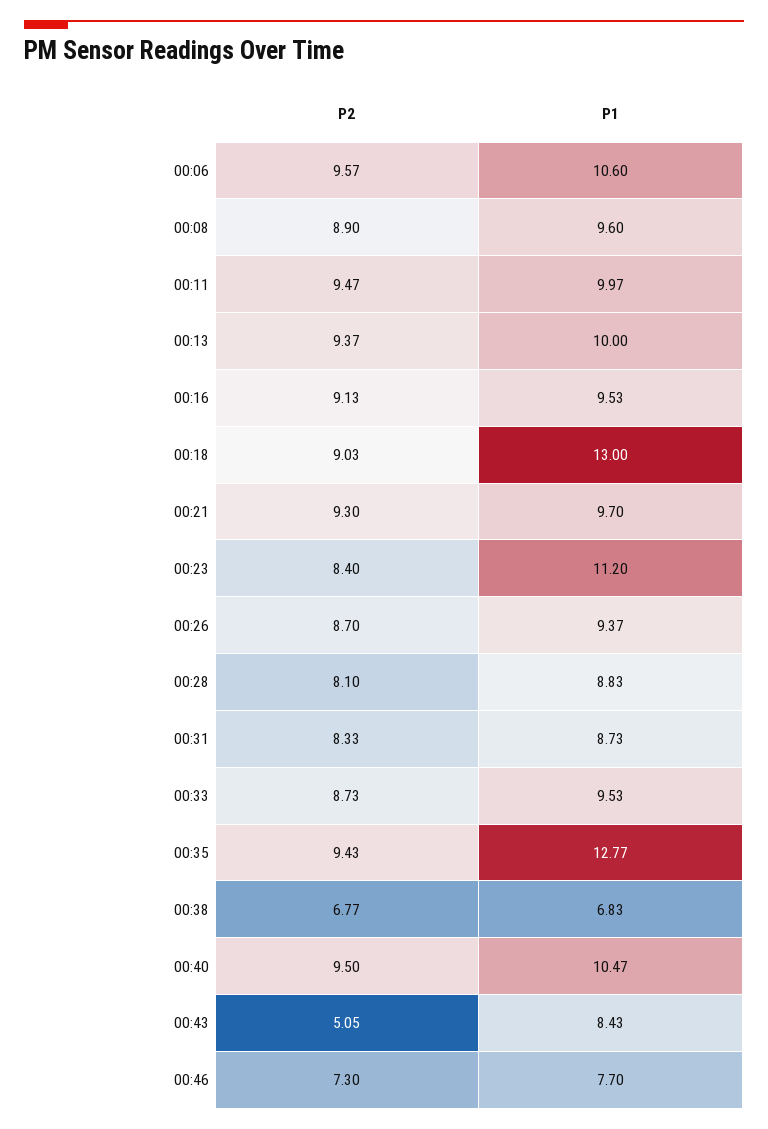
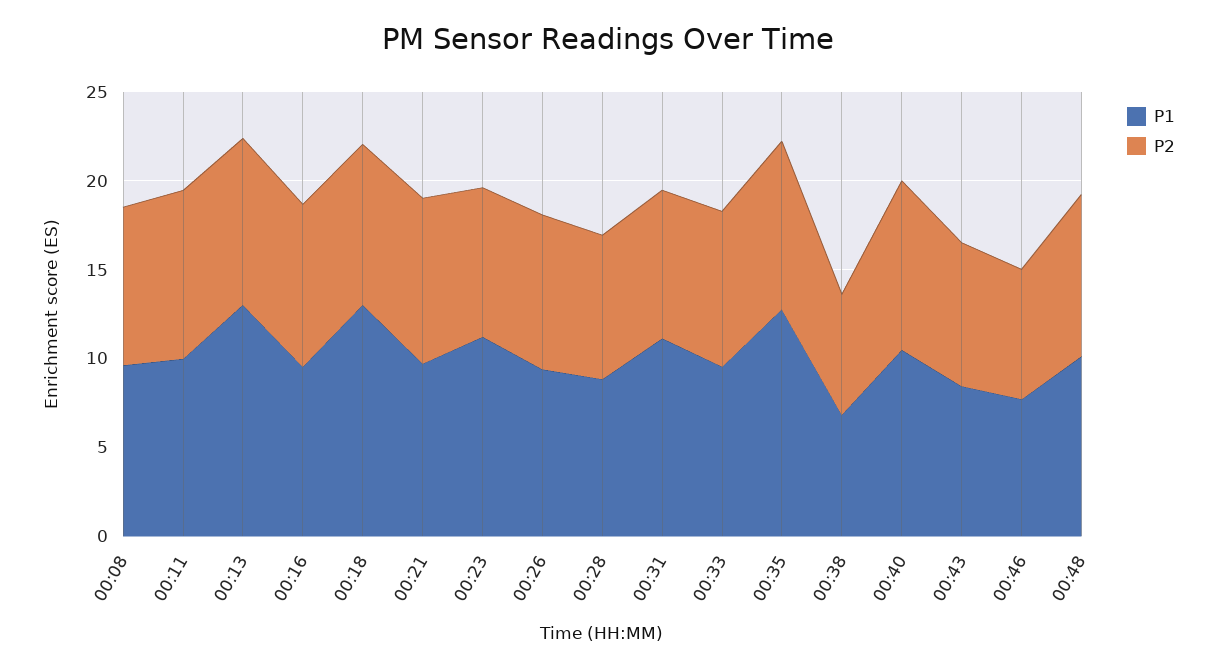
P2, 00:06: 9.57 -> none
P1, 00:06: 10.6 -> none
P1, 00:13: 10 -> 13
P1, 00:31: 8.73 -> 11
P2, 00:43: 5.05 -> 8
P1, 00:48: none -> 10
P2, 00:48: none -> 9

